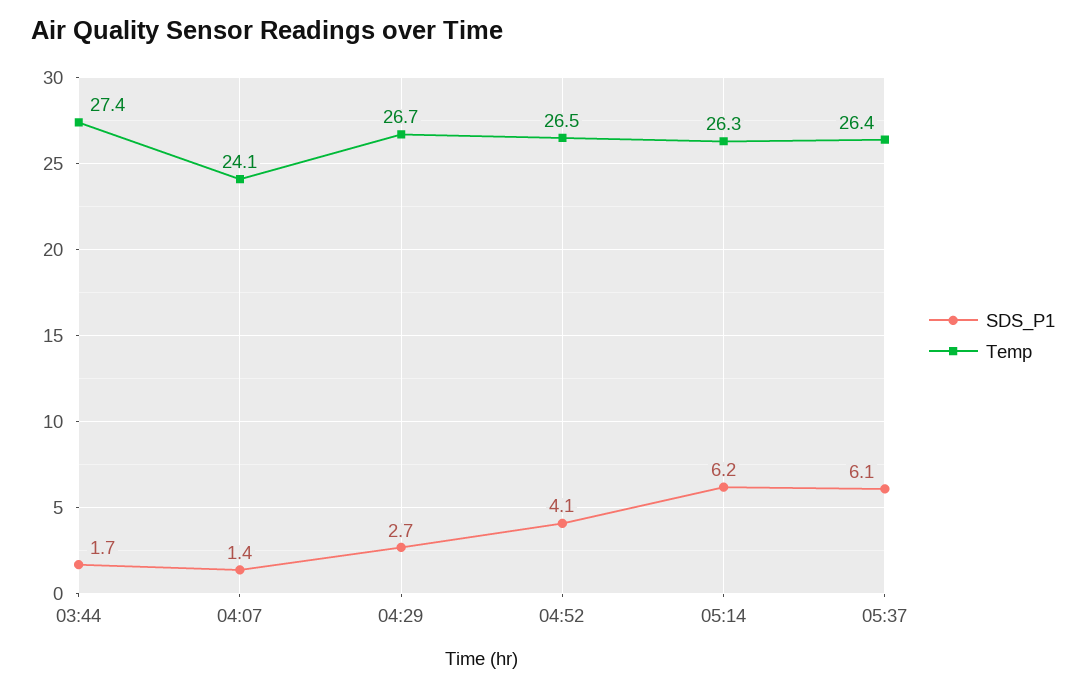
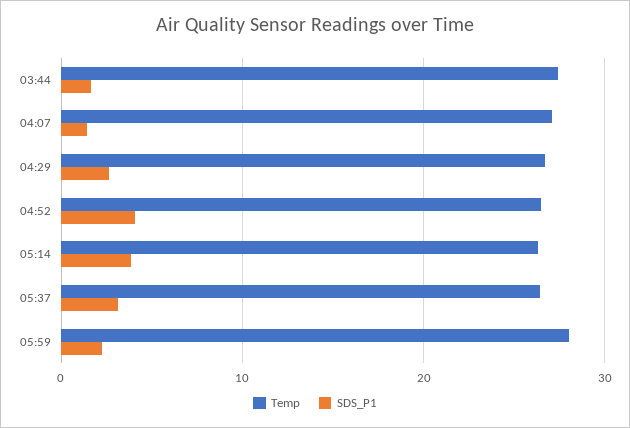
Temp, 04:07: 24.1 -> 27
SDS_P1, 05:14: 6.2 -> 4
SDS_P1, 05:37: 6.1 -> 3
Temp, 05:59: none -> 28
SDS_P1, 05:59: none -> 2

